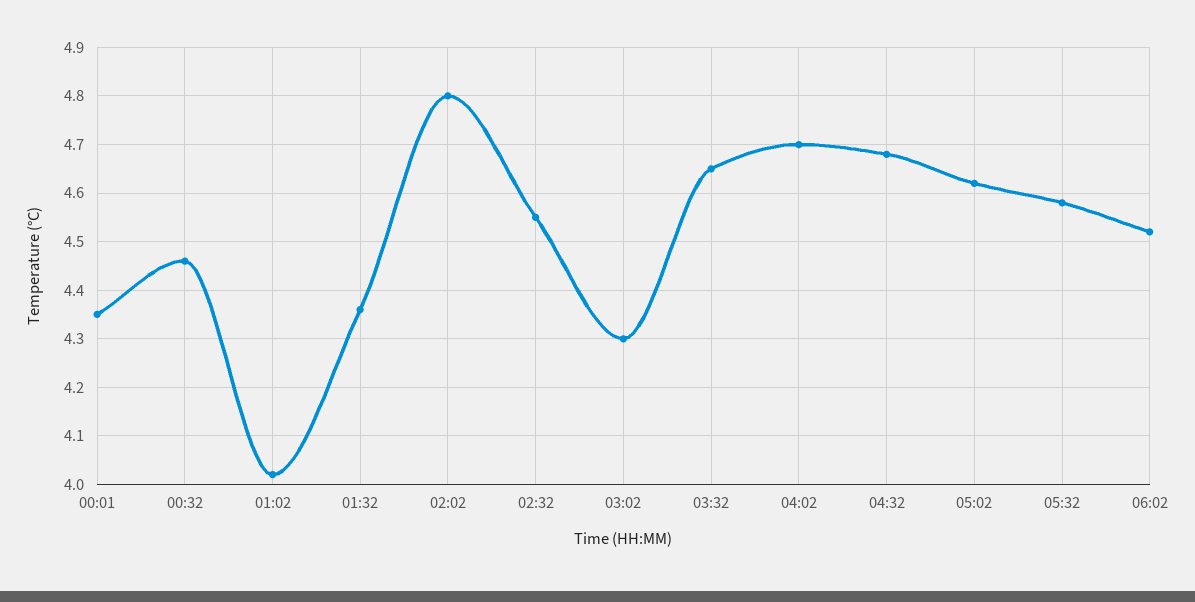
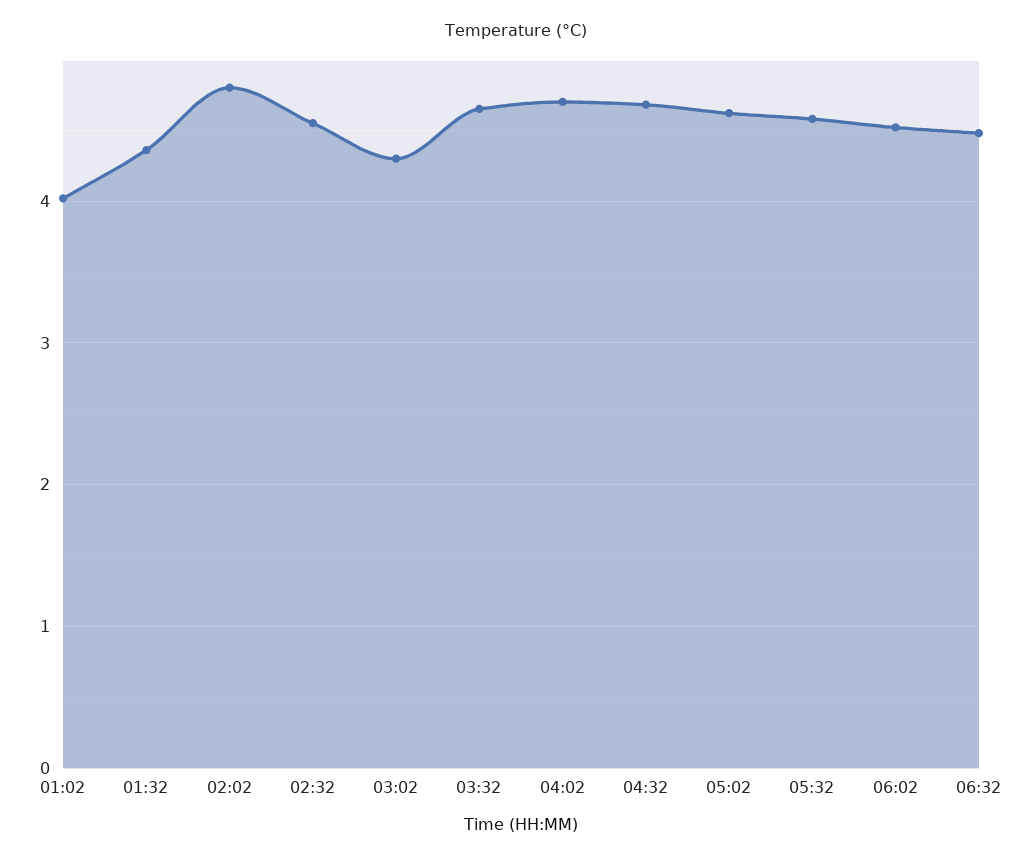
00:01: 4.35 -> none
00:32: 4.45 -> none
06:32: none -> 4.5

